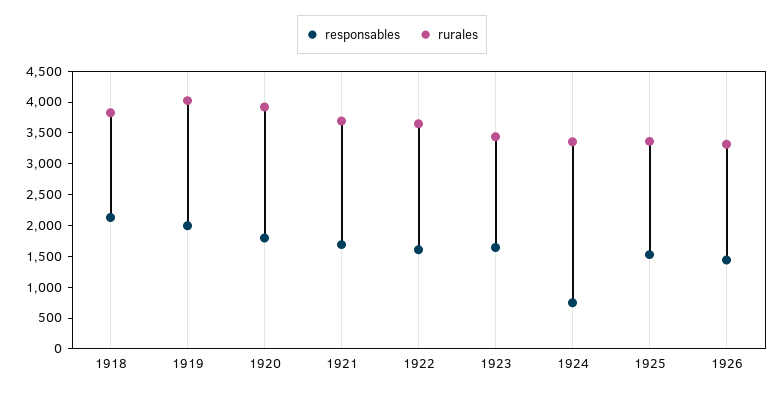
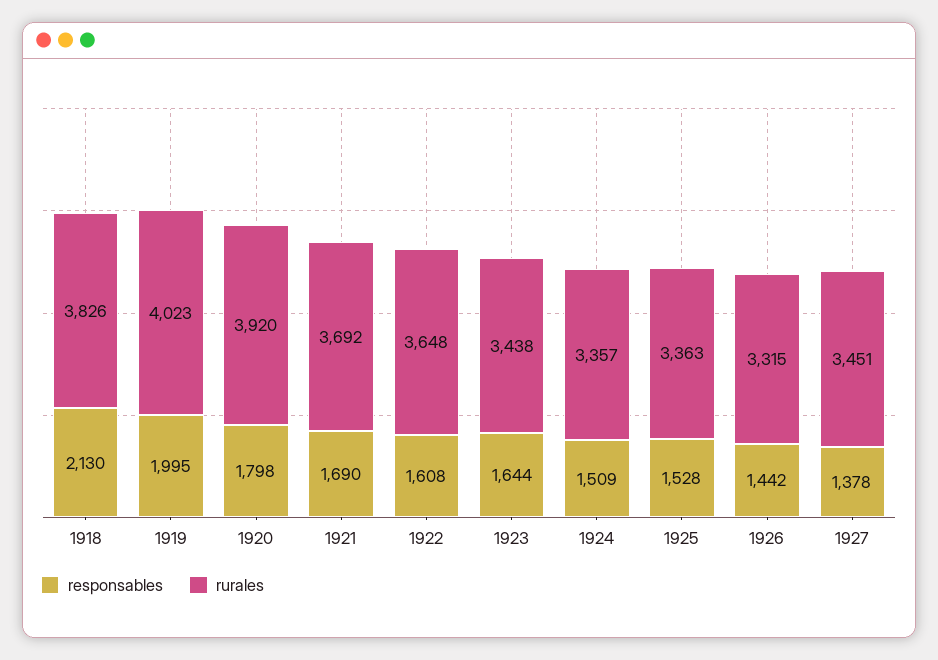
responsables, 1924: 750 -> 1509
responsables, 1927: none -> 1378
rurales, 1927: none -> 3451

